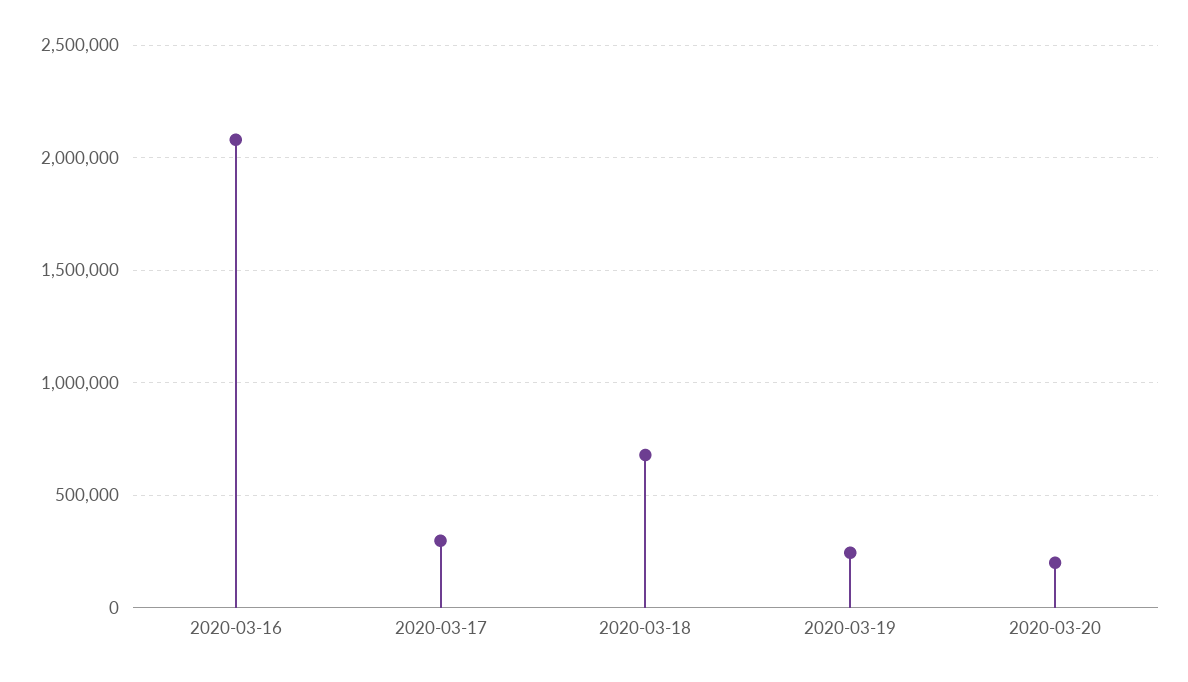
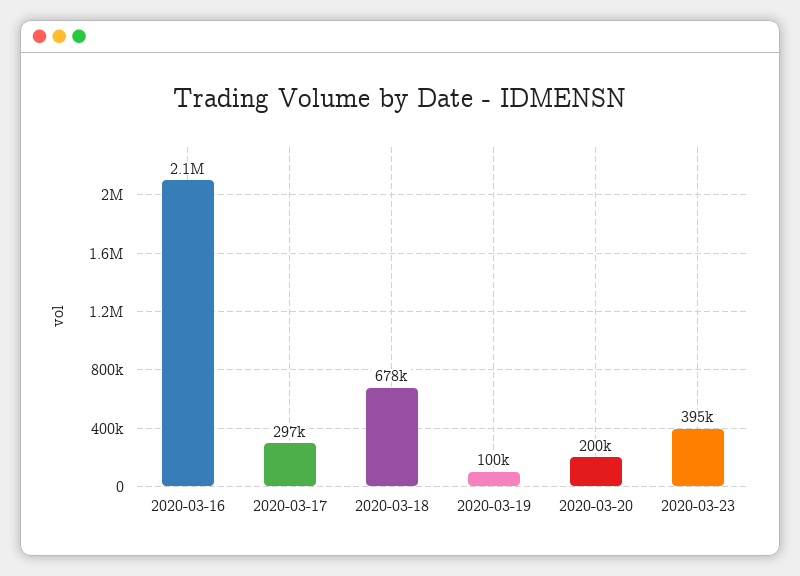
2020-03-19: 250000 -> 100000
2020-03-23: none -> 395000

